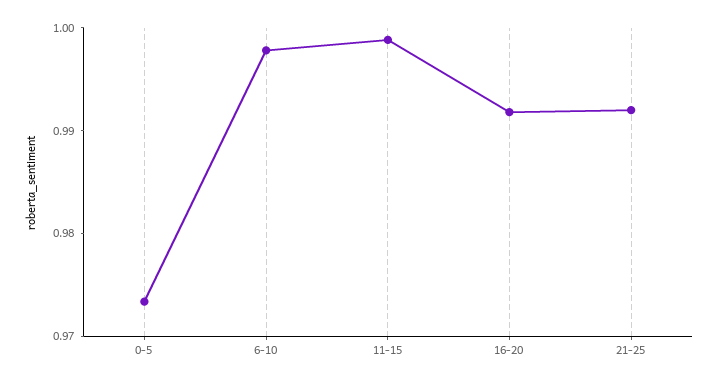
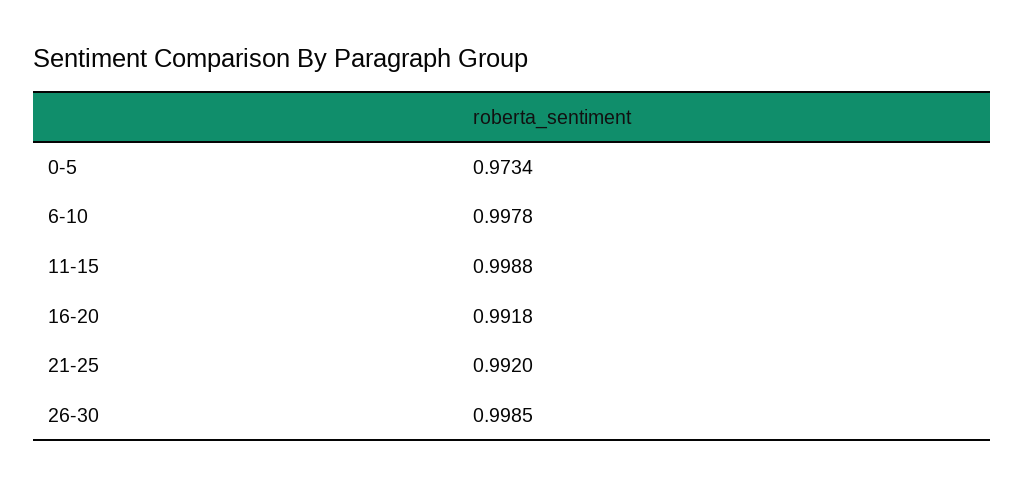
26-30: none -> 0.9985

